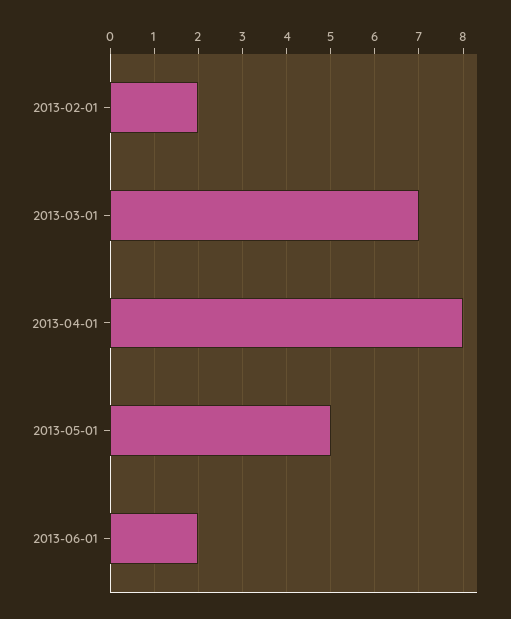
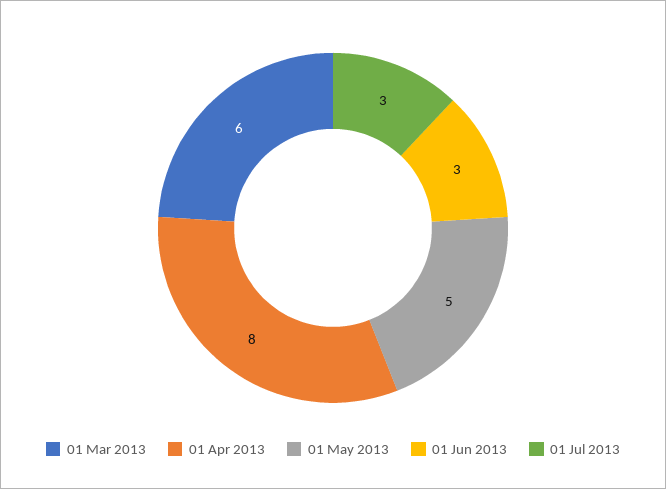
2013-02-01: 2 -> none
2013-03-01: 7 -> 6
2013-06-01: 2 -> 3
01 Jul 2013: none -> 3

